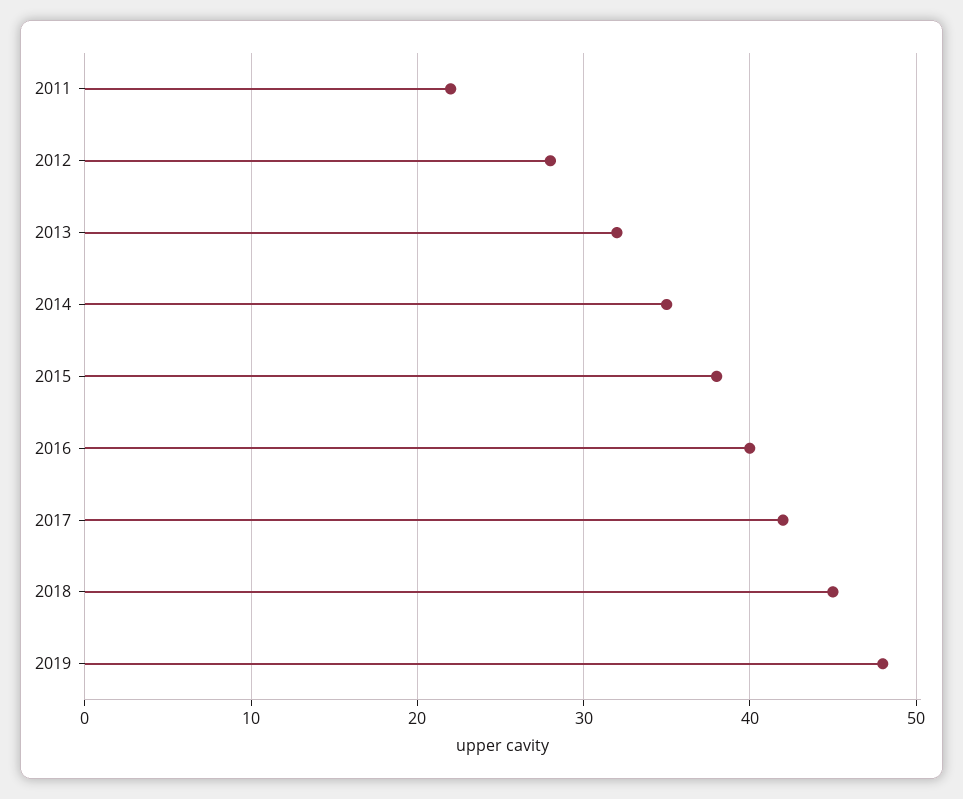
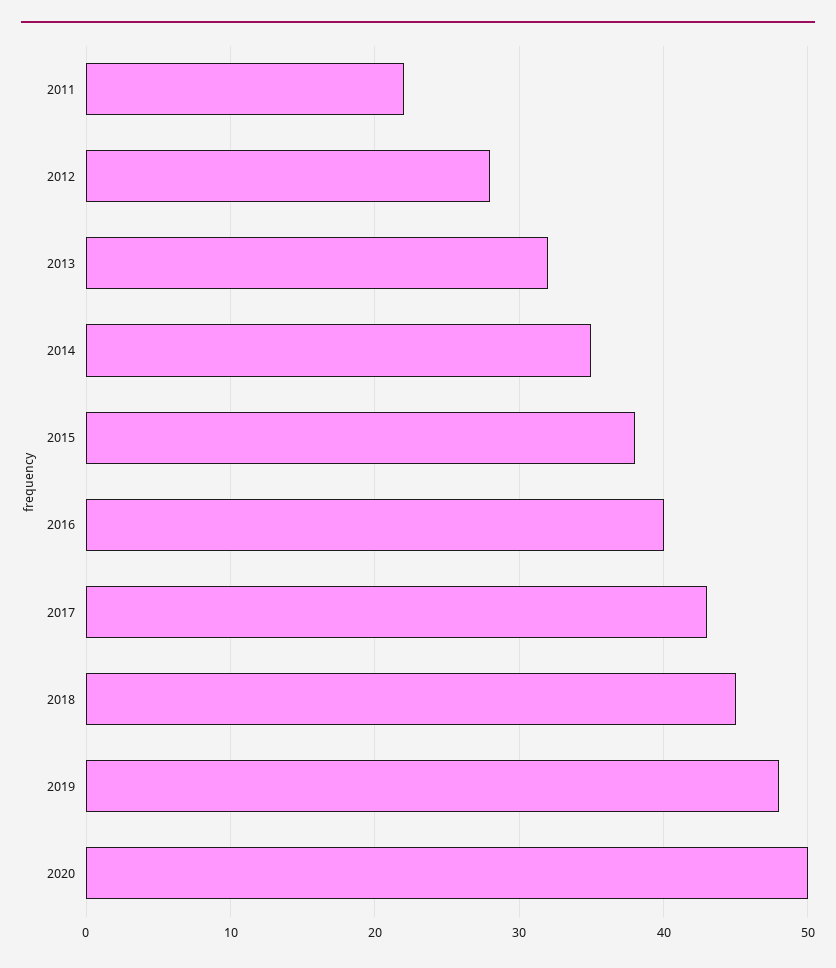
2017: 42 -> 43
2020: none -> 50

